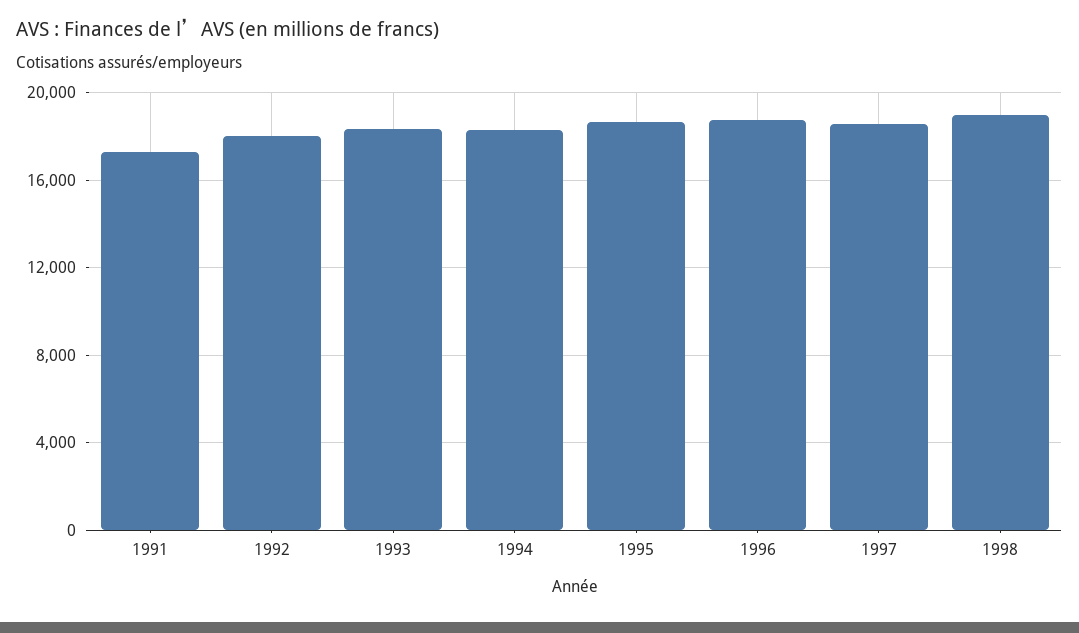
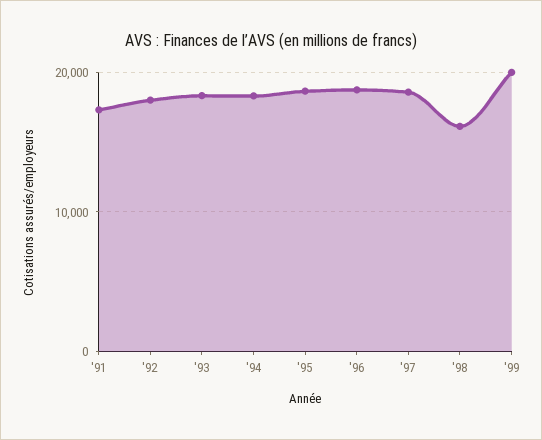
1998: 19000 -> 16000
'99: none -> 20000

